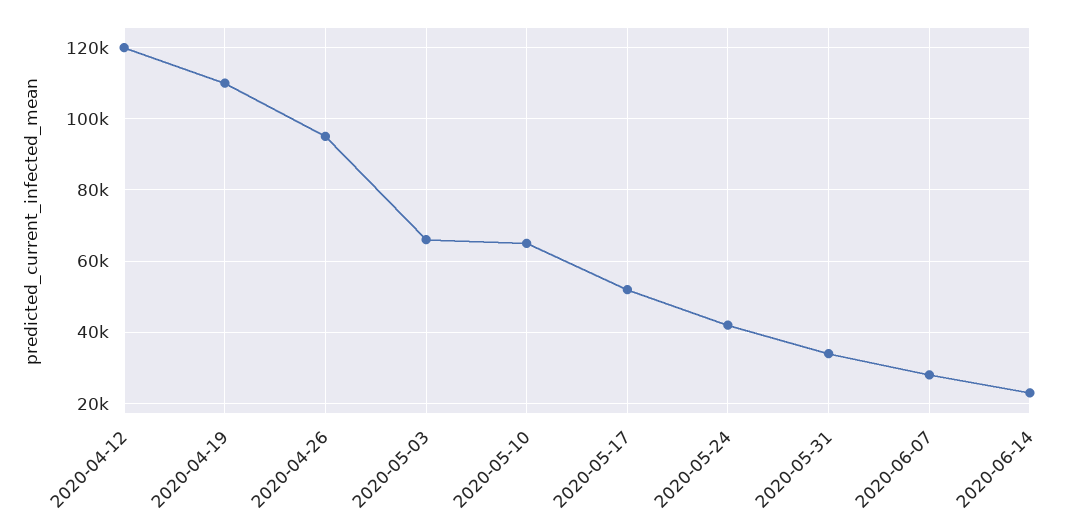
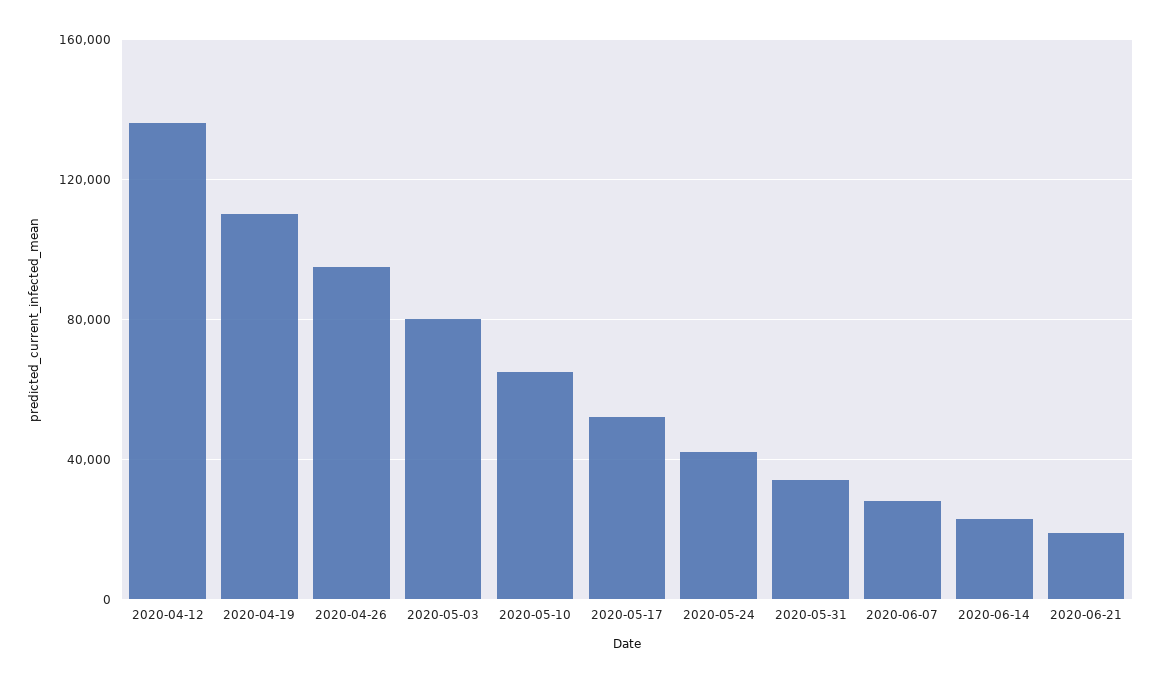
2020-04-12: 120000 -> 135000
2020-05-03: 66000 -> 80000
2020-06-21: none -> 20000

